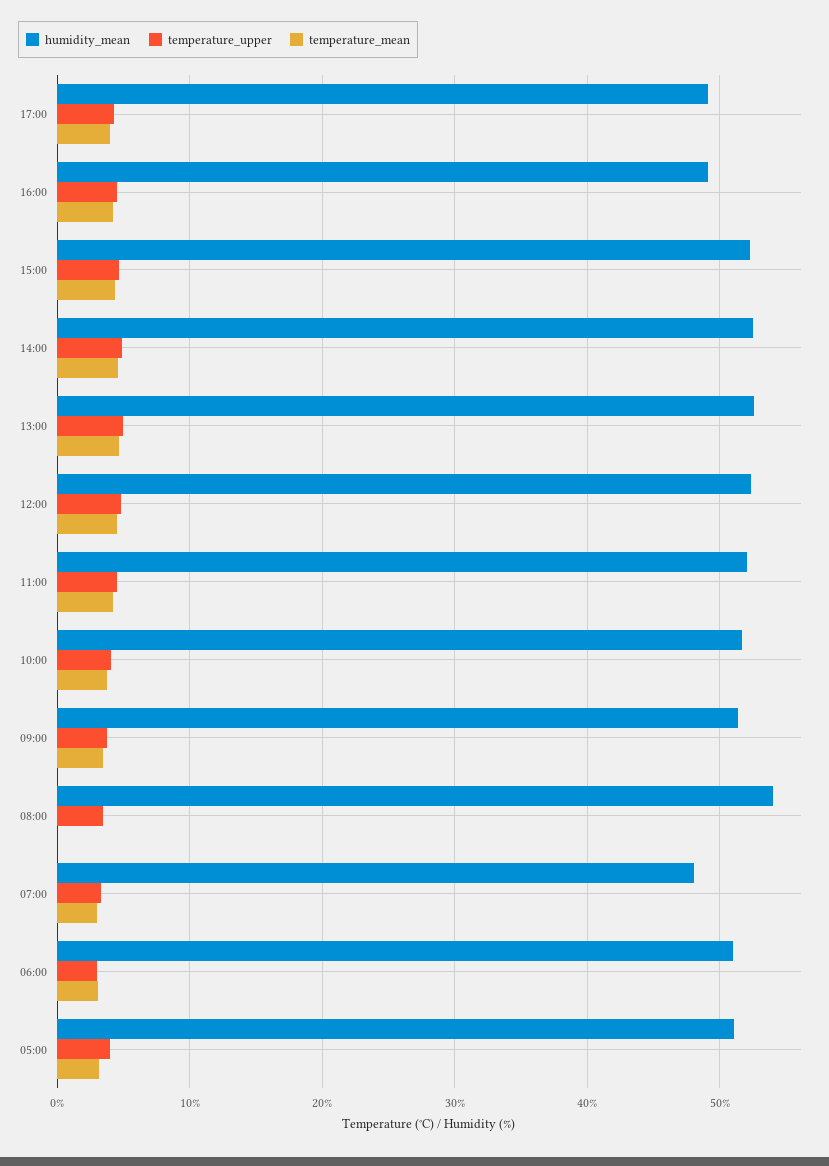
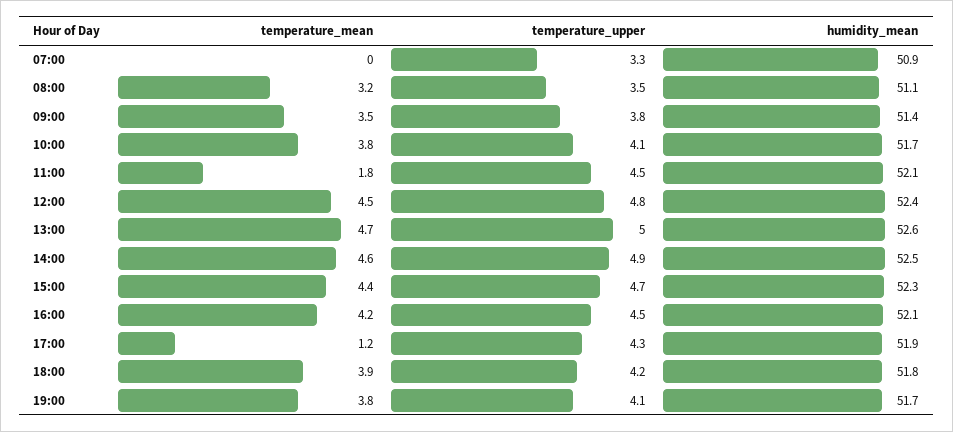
humidity_mean, 17:00: 49 -> 51.9
temperature_mean, 17:00: 4 -> 1.2
humidity_mean, 16:00: 49 -> 52.1
temperature_mean, 11:00: 4 -> 1.8
humidity_mean, 08:00: 54 -> 51.1
temperature_mean, 08:00: 0 -> 3.2
humidity_mean, 07:00: 48 -> 50.9
temperature_mean, 07:00: 3 -> 0
humidity_mean, 06:00: 51 -> none
temperature_upper, 06:00: 3 -> none
temperature_mean, 06:00: 3 -> none
humidity_mean, 05:00: 51 -> none
temperature_upper, 05:00: 4 -> none
temperature_mean, 05:00: 3 -> none
temperature_mean, 18:00: none -> 3.9
temperature_upper, 18:00: none -> 4.2
humidity_mean, 18:00: none -> 51.8
temperature_mean, 19:00: none -> 3.8
temperature_upper, 19:00: none -> 4.1
humidity_mean, 19:00: none -> 51.7

